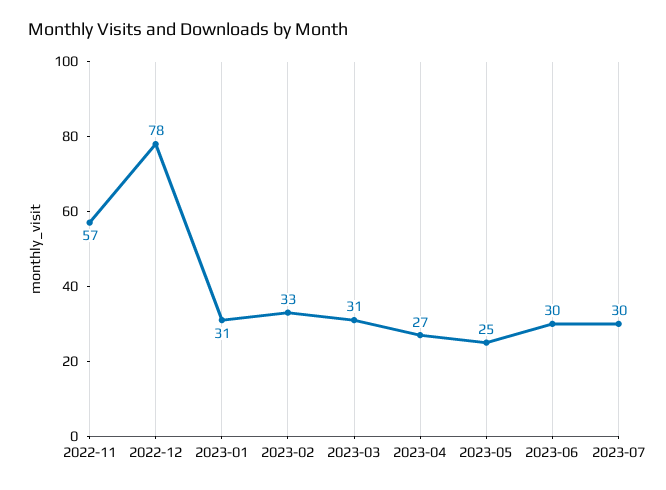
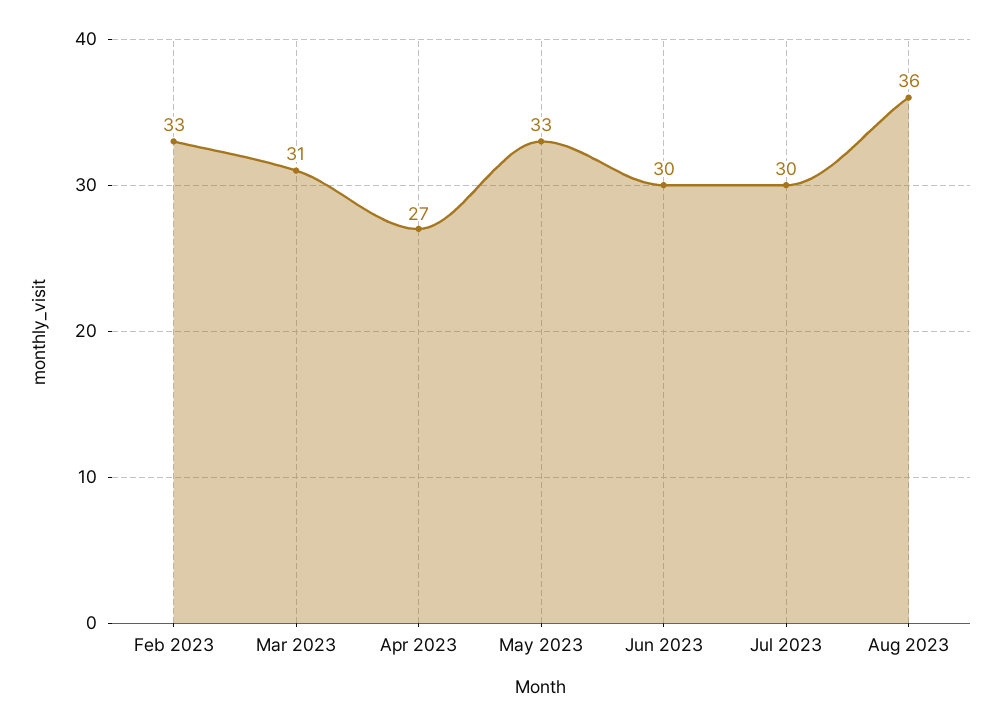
2022-11: 57 -> none
2022-12: 78 -> none
2023-01: 31 -> none
2023-05: 25 -> 33
Aug 2023: none -> 36

